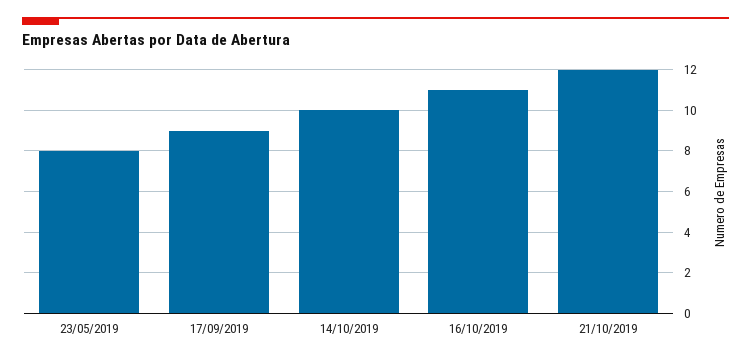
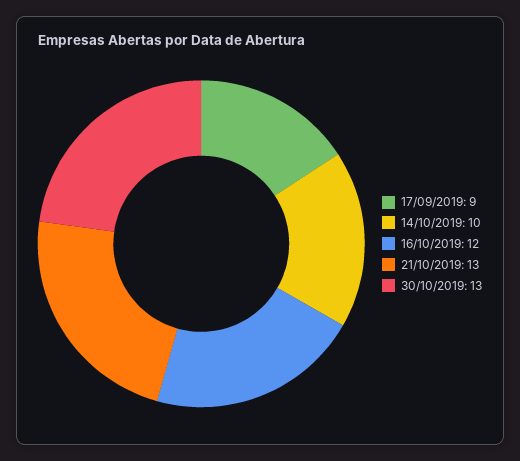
23/05/2019: 8 -> none
16/10/2019: 11 -> 12
21/10/2019: 12 -> 13
30/10/2019: none -> 13

